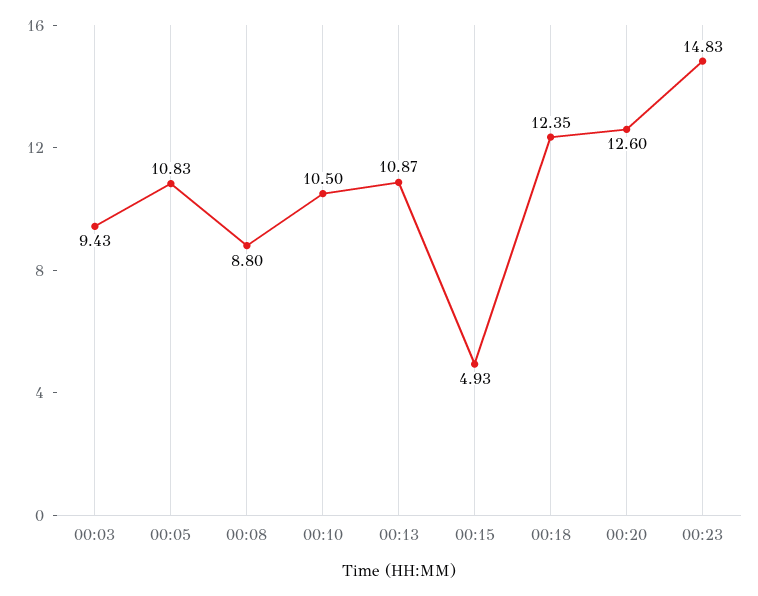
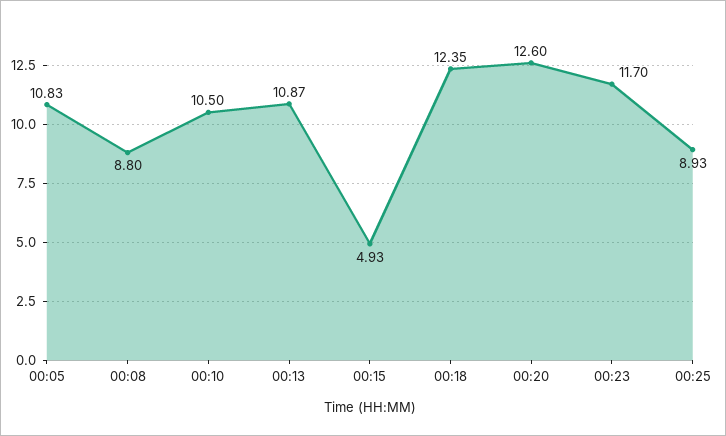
00:03: 9.43 -> none
00:23: 14.83 -> 11.7
00:25: none -> 8.93

